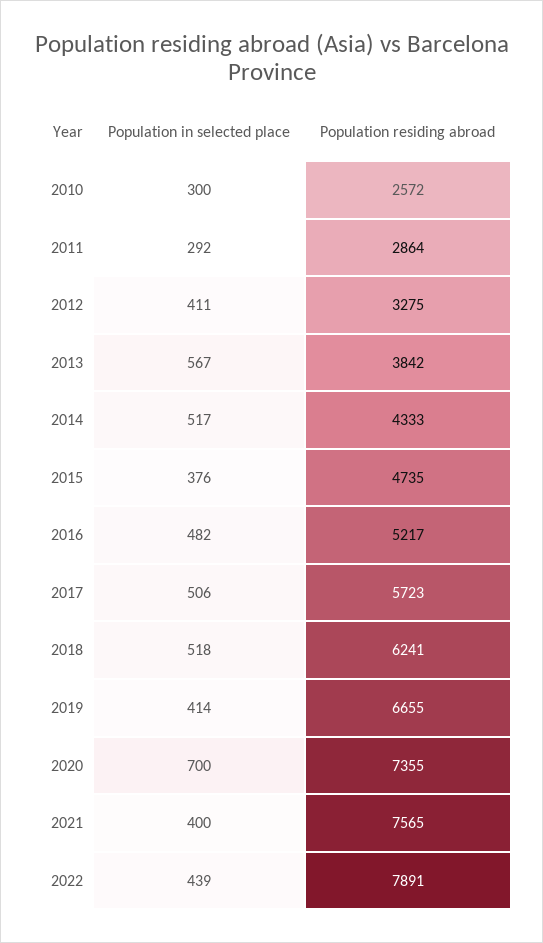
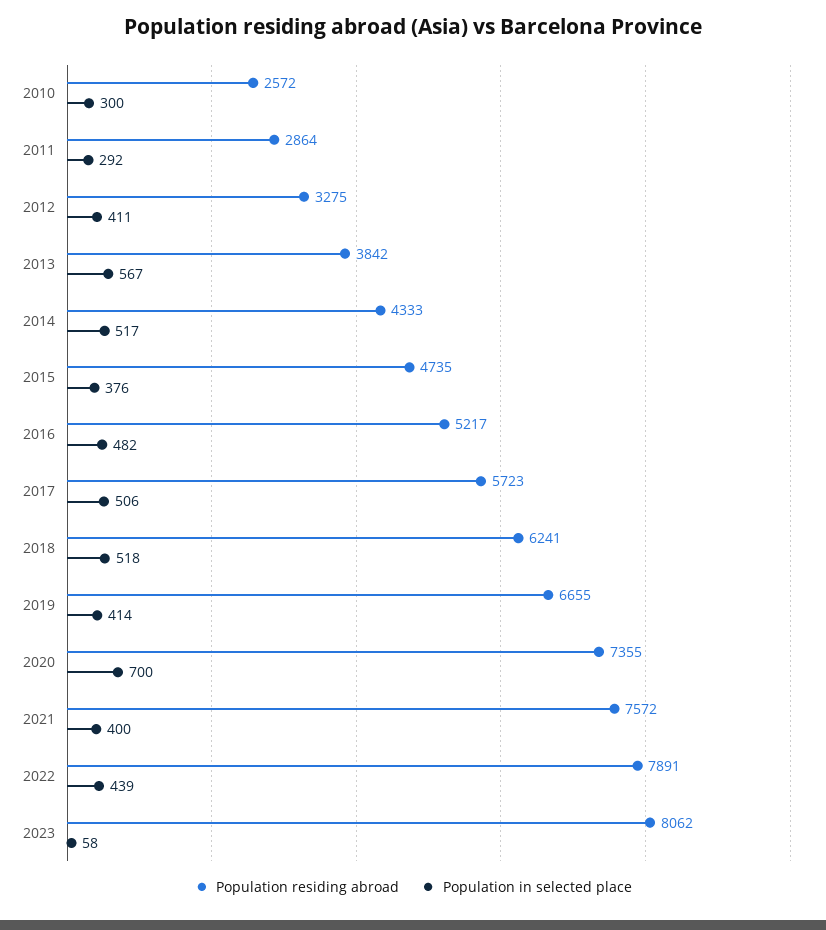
Population residing abroad, 2021: 7565 -> 7572
Population residing abroad, 2023: none -> 8062
Population in selected place, 2023: none -> 58

